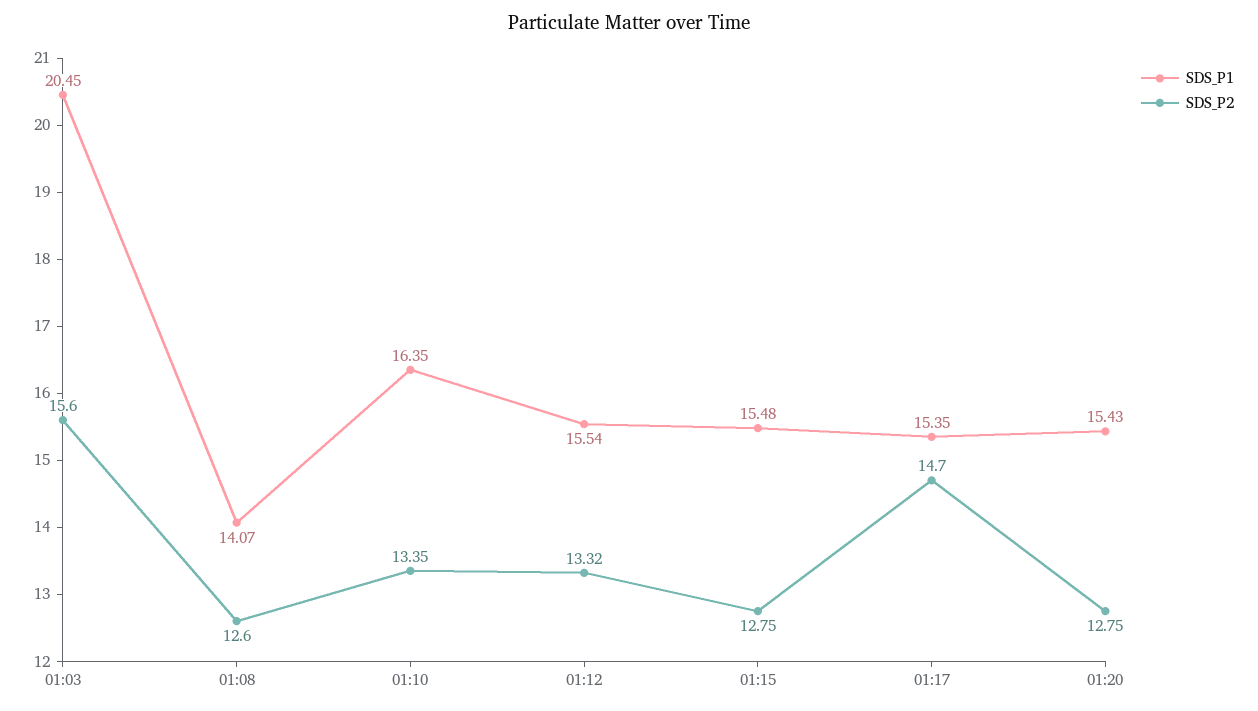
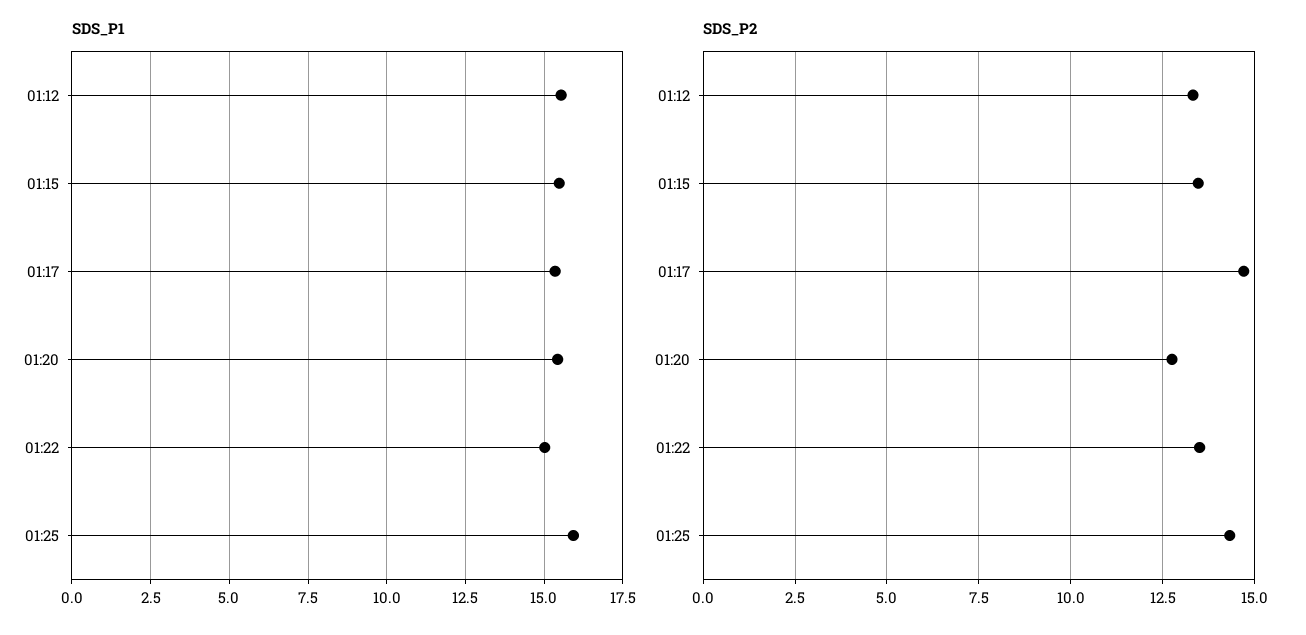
SDS_P1, 01:03: 20.45 -> none
SDS_P2, 01:03: 15.6 -> none
SDS_P1, 01:08: 14.07 -> none
SDS_P2, 01:08: 12.6 -> none
SDS_P1, 01:10: 16.35 -> none
SDS_P2, 01:10: 13.35 -> none
SDS_P2, 01:15: 12.75 -> 13.5
SDS_P1, 01:22: none -> 15
SDS_P1, 01:25: none -> 16
SDS_P2, 01:22: none -> 13.5
SDS_P2, 01:25: none -> 14.25

